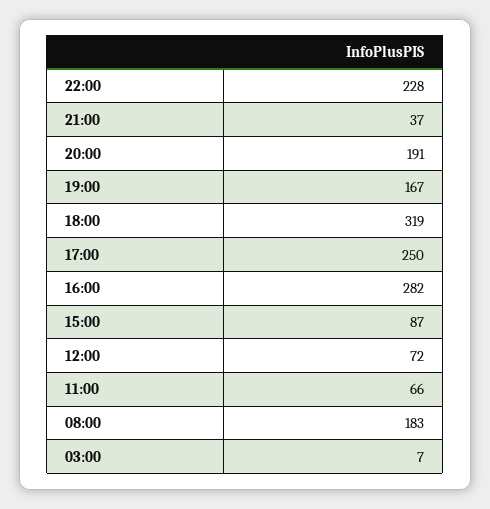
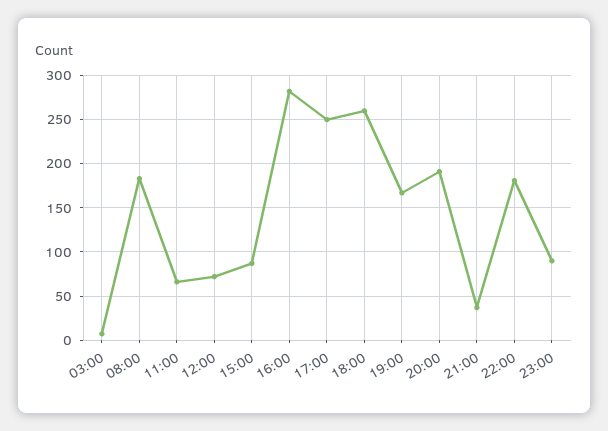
22:00: 228 -> 180
18:00: 319 -> 260
23:00: none -> 90

